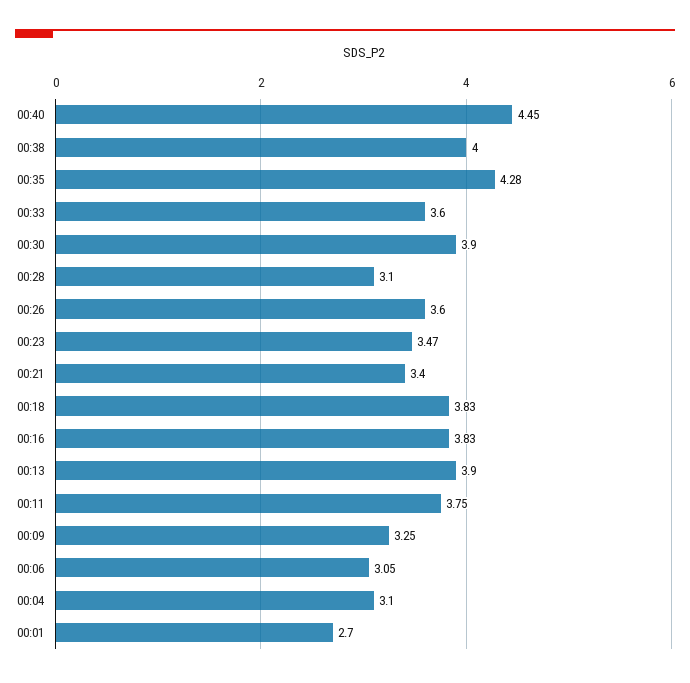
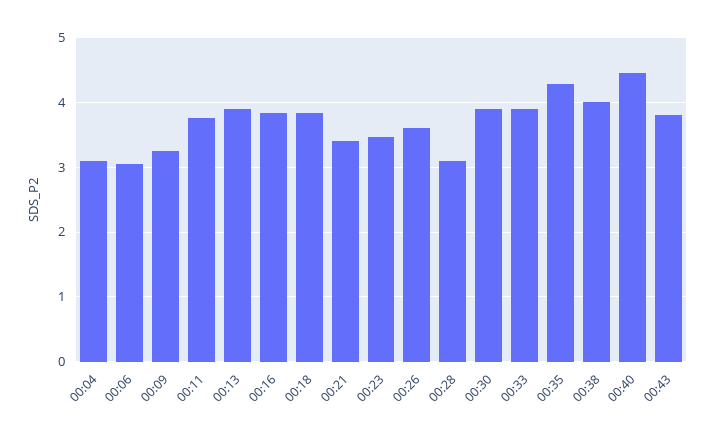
00:33: 3.6 -> 3.9
00:01: 2.7 -> none
00:43: none -> 3.8

